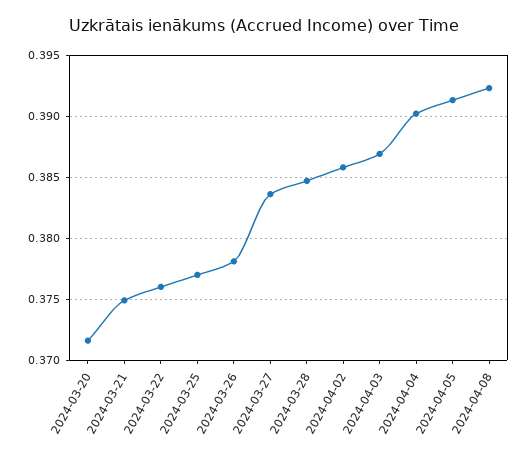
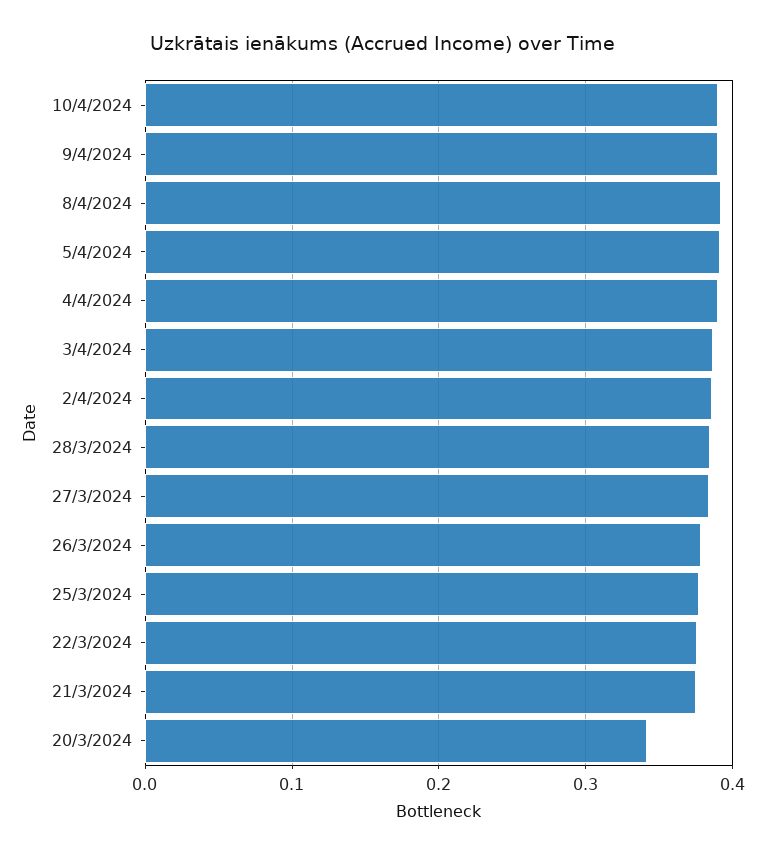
2024-03-20: 0.3715 -> 0.34
10/4/2024: none -> 0.39
9/4/2024: none -> 0.39

